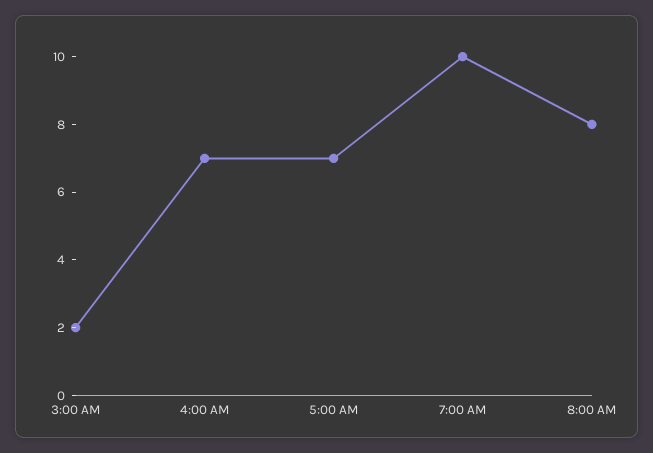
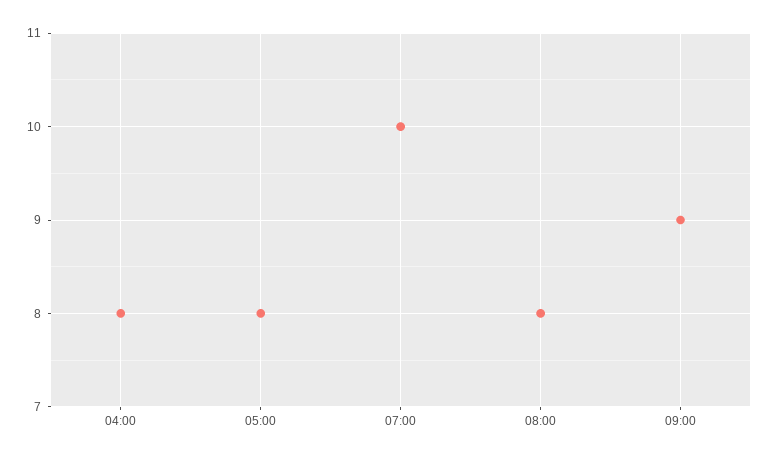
3:00 AM: 2 -> none
4:00 AM: 7 -> 8
5:00 AM: 7 -> 8
09:00: none -> 9

